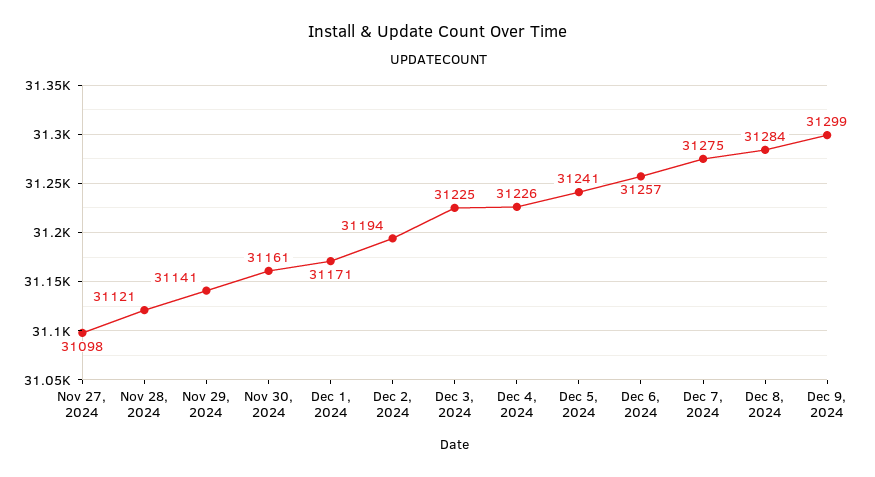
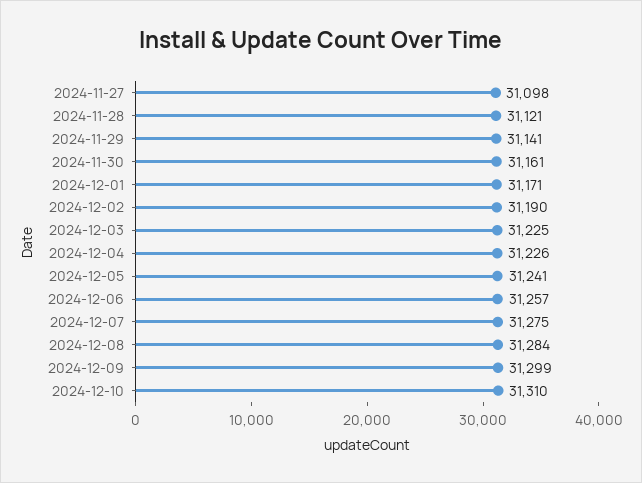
Dec 2, 2024: 31194 -> 31190
2024-12-10: none -> 31310

